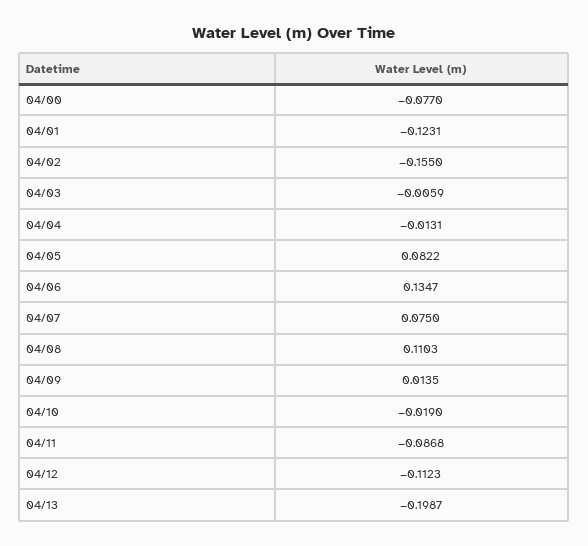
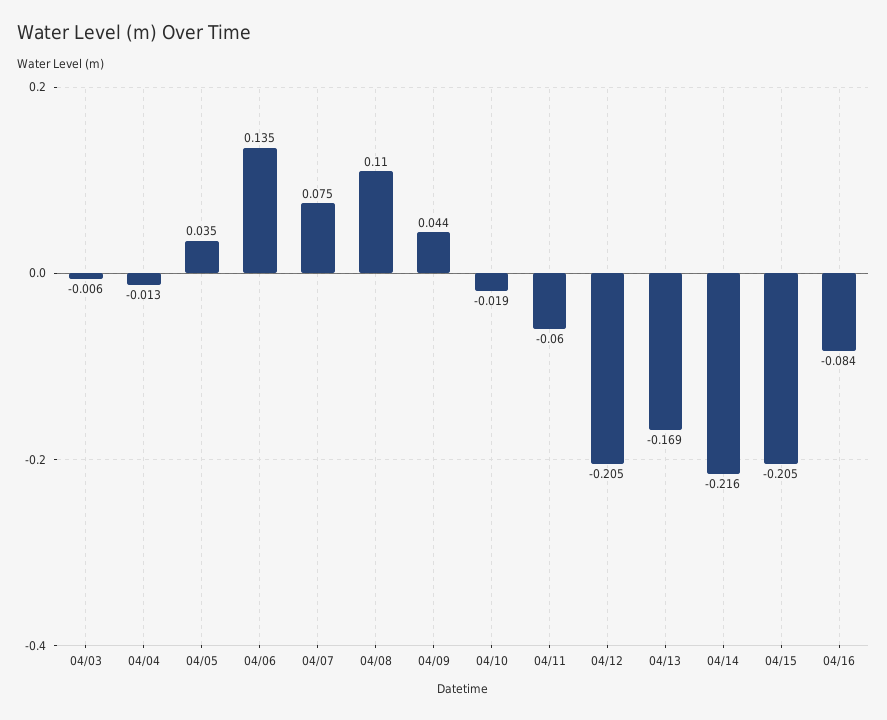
04/00: -0.077 -> none
04/01: -0.1231 -> none
04/02: -0.155 -> none
04/05: 0.0822 -> 0.035
04/09: 0.0135 -> 0.044
04/11: -0.0868 -> -0.06
04/12: -0.1123 -> -0.205
04/13: -0.1987 -> -0.169
04/14: none -> -0.216
04/15: none -> -0.205
04/16: none -> -0.084

